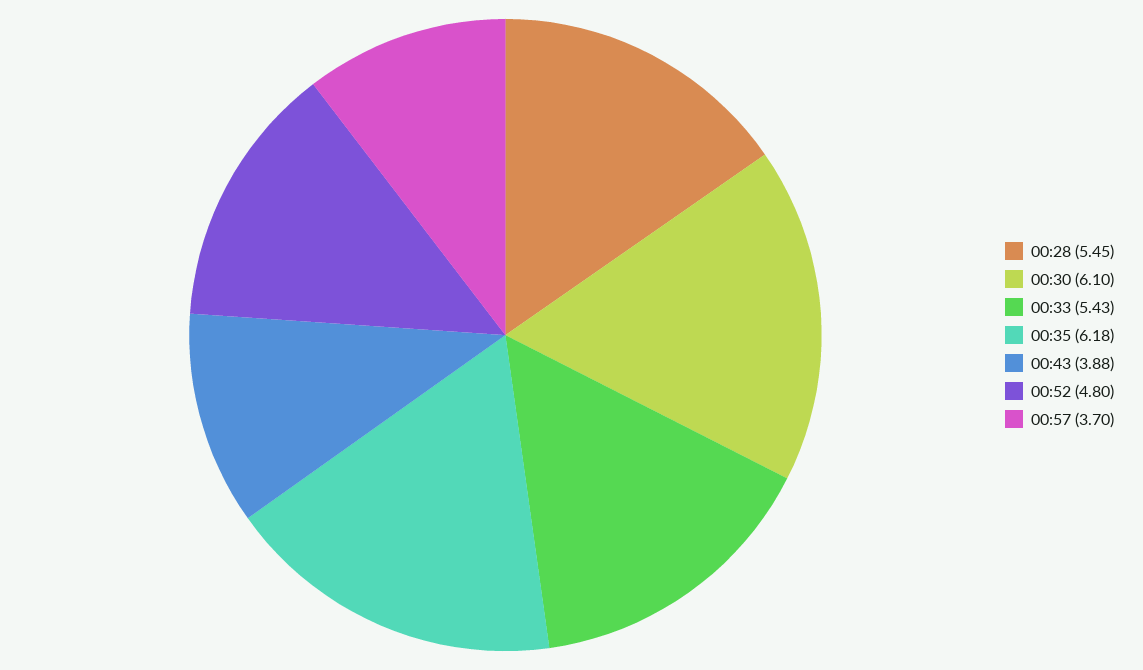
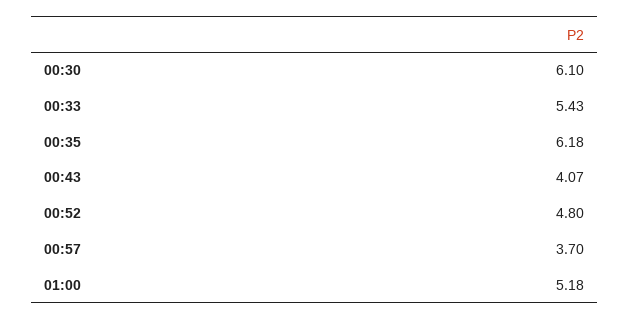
00:28: 5.45 -> none
00:43: 3.88 -> 4.07
01:00: none -> 5.18

